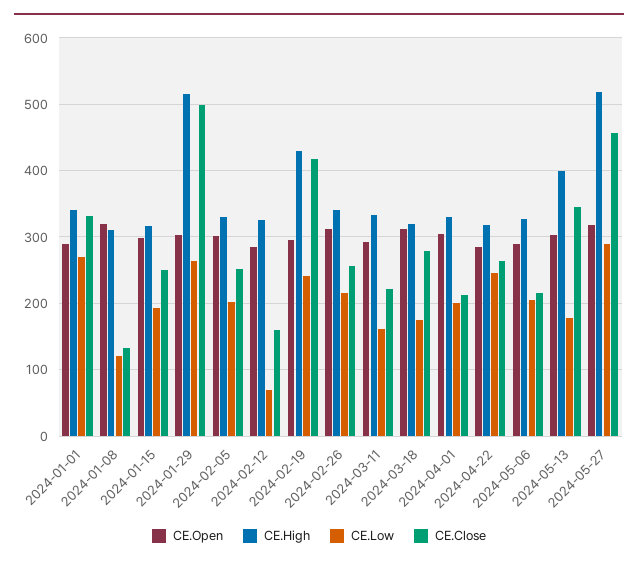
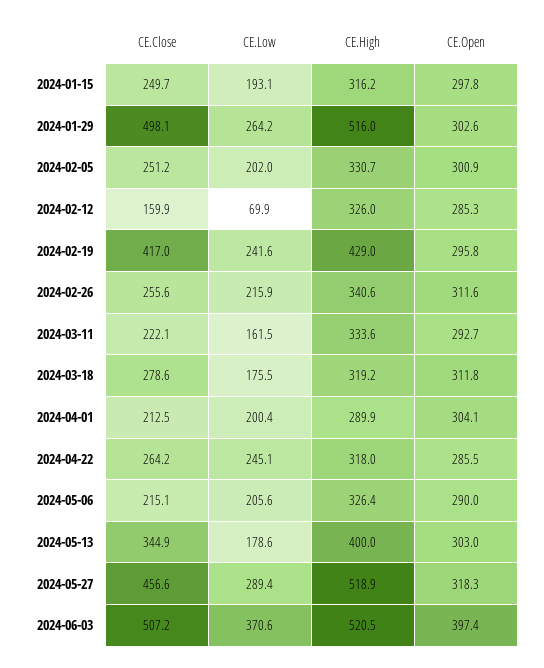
CE.Open, 2024-01-01: 290 -> none
CE.High, 2024-01-01: 340 -> none
CE.Low, 2024-01-01: 270 -> none
CE.Close, 2024-01-01: 330 -> none
CE.Open, 2024-01-08: 320 -> none
CE.High, 2024-01-08: 310 -> none
CE.Low, 2024-01-08: 120 -> none
CE.Close, 2024-01-08: 130 -> none
CE.High, 2024-04-01: 330 -> 289.9
CE.Close, 2024-06-03: none -> 507.2
CE.Low, 2024-06-03: none -> 370.6
CE.High, 2024-06-03: none -> 520.5
CE.Open, 2024-06-03: none -> 397.4

